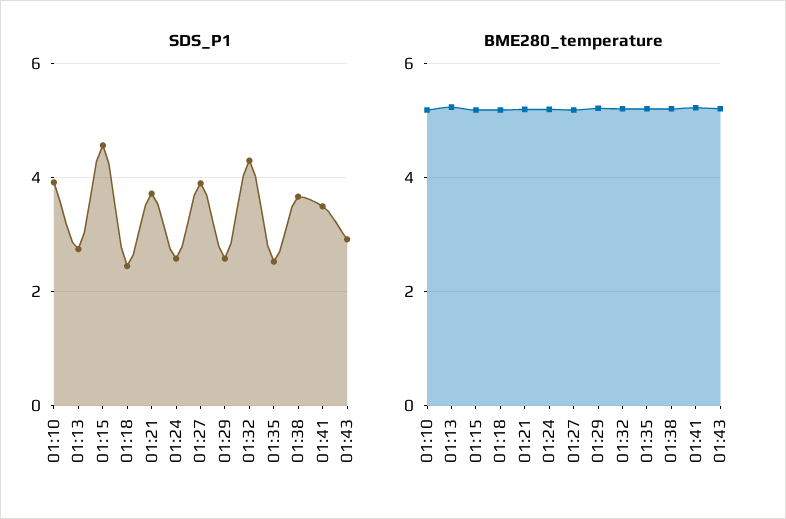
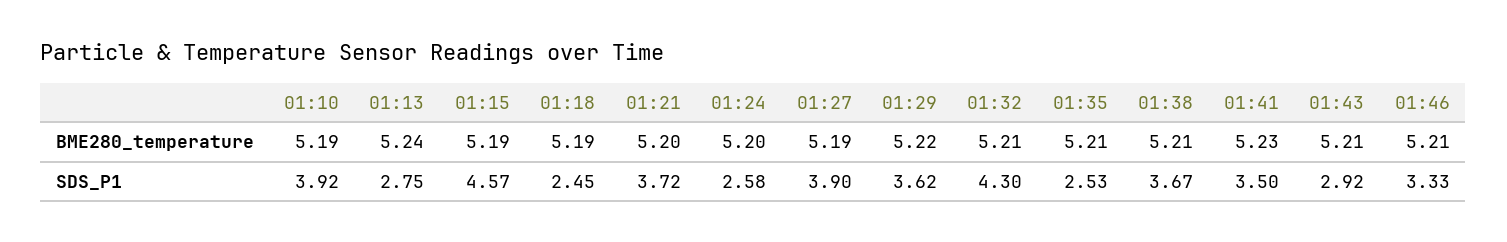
SDS_P1, 01:29: 2.6 -> 3.62
BME280_temperature, 01:46: none -> 5.21
SDS_P1, 01:46: none -> 3.33

